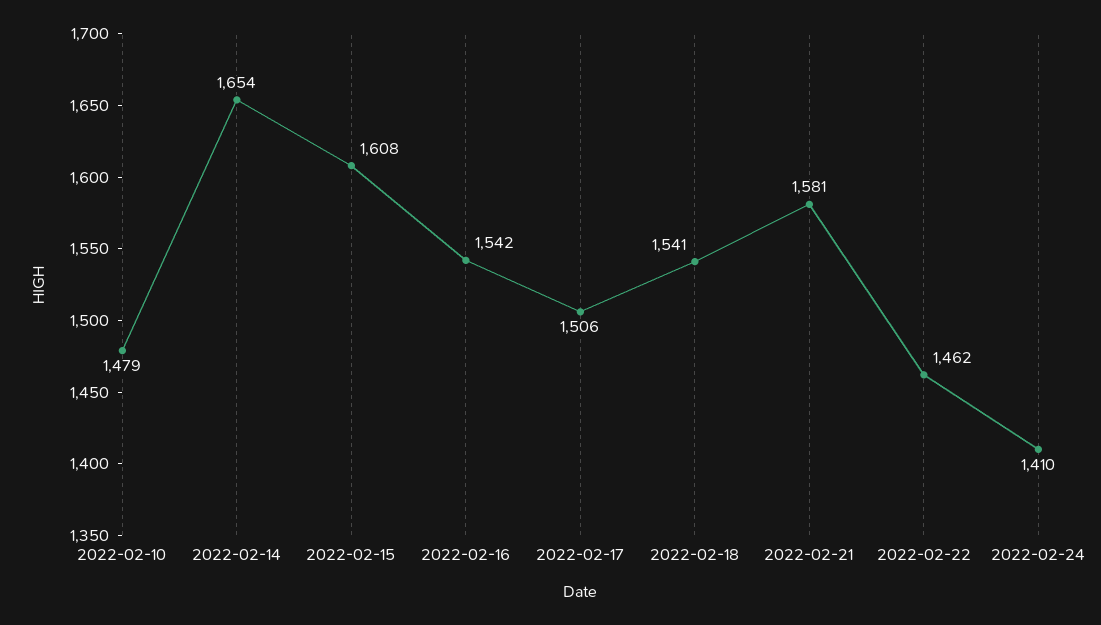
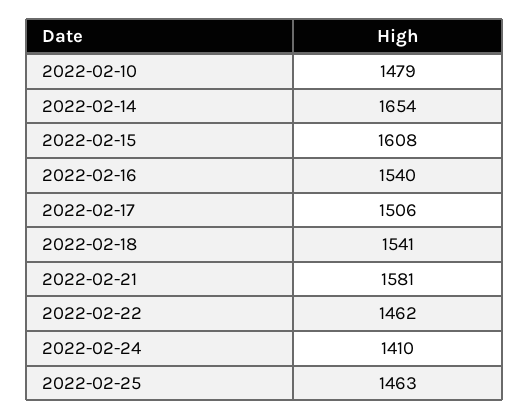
2022-02-16: 1542 -> 1540
2022-02-25: none -> 1463

